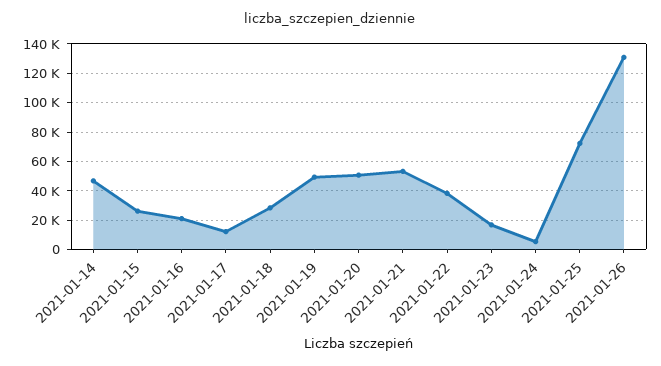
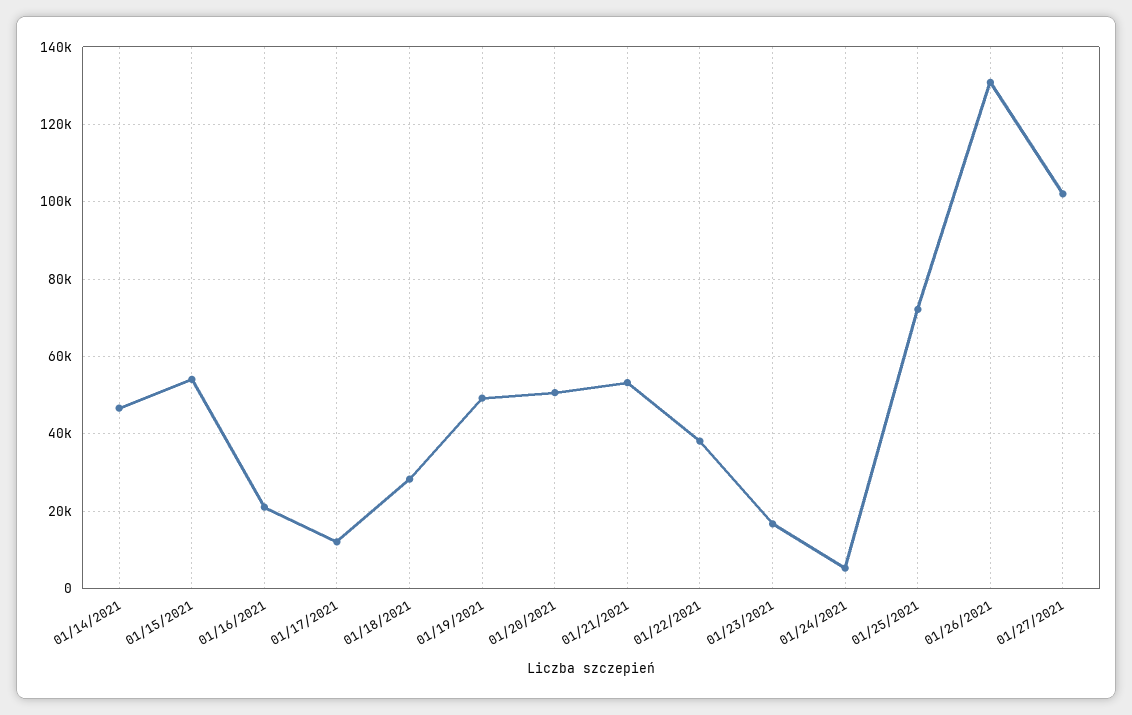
2021-01-15: 25000 -> 54000
01/27/2021: none -> 102000

